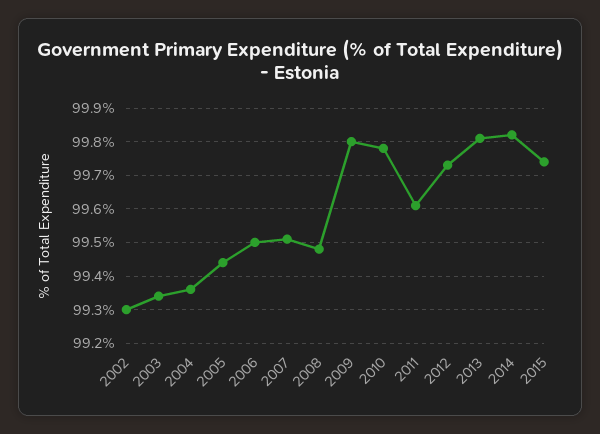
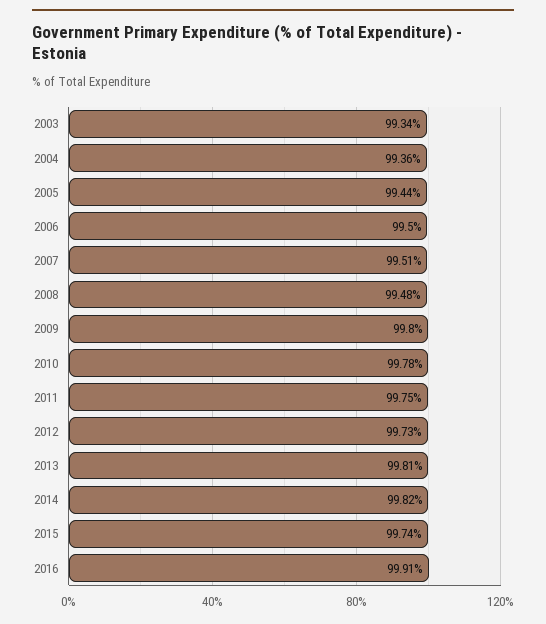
2002: 99.3 -> none
2011: 99.6 -> 99.75
2016: none -> 99.91

